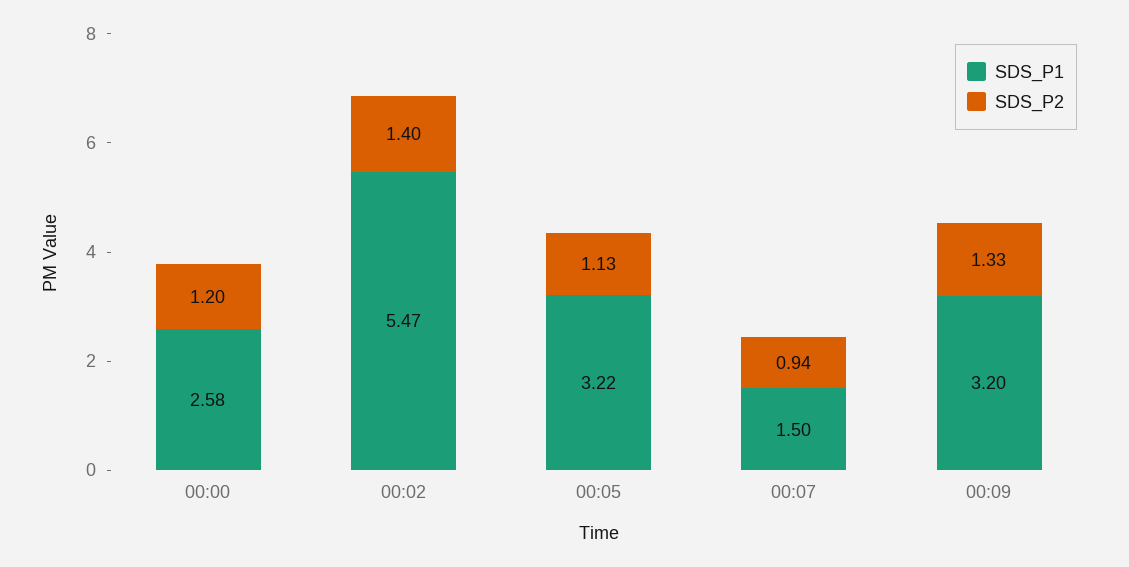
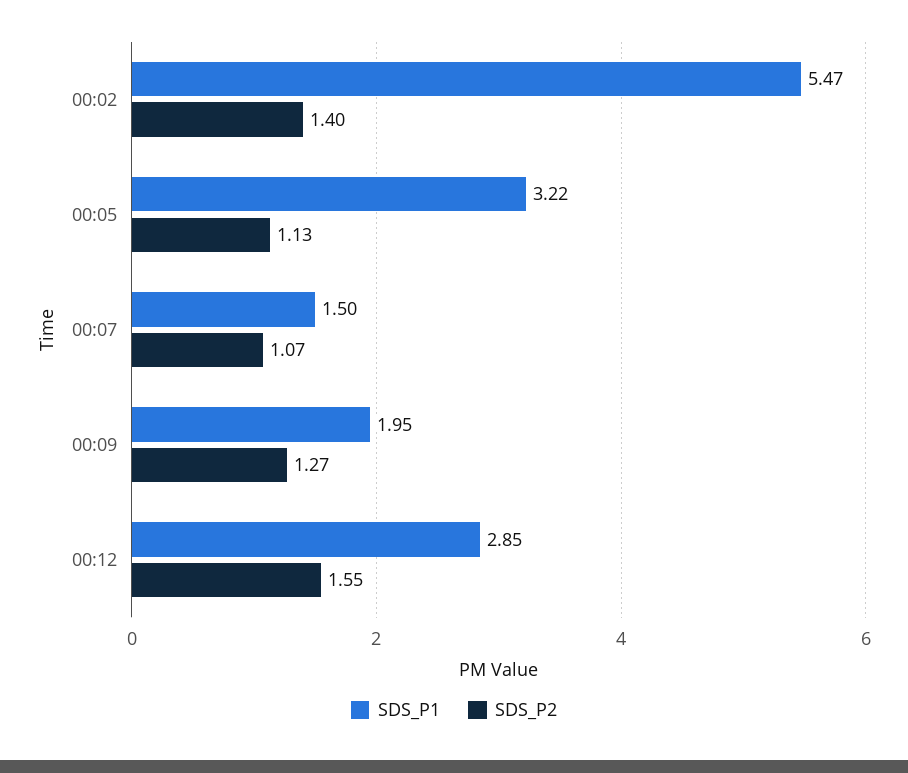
SDS_P1, 00:00: 2.58 -> none
SDS_P2, 00:00: 1.2 -> none
SDS_P2, 00:07: 0.94 -> 1.07
SDS_P1, 00:09: 3.2 -> 1.95
SDS_P2, 00:09: 1.33 -> 1.27
SDS_P1, 00:12: none -> 2.85
SDS_P2, 00:12: none -> 1.55

